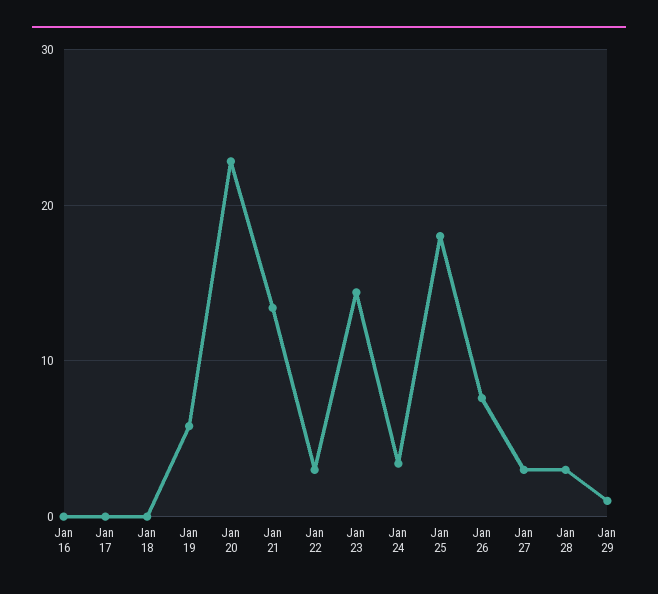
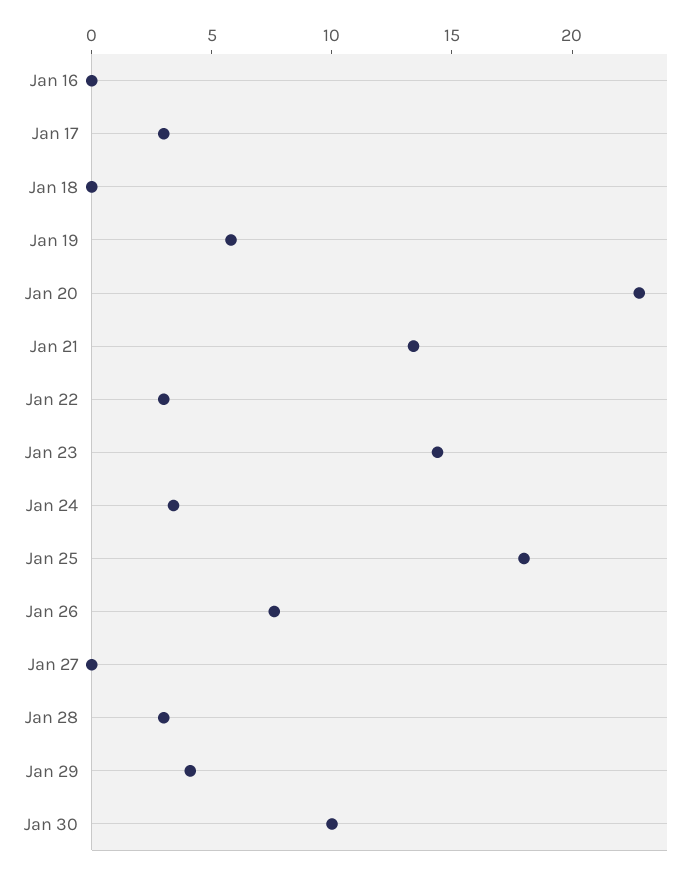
Jan 17: 0 -> 3
Jan 27: 3 -> 0
Jan 29: 1 -> 4
Jan 30: none -> 10

